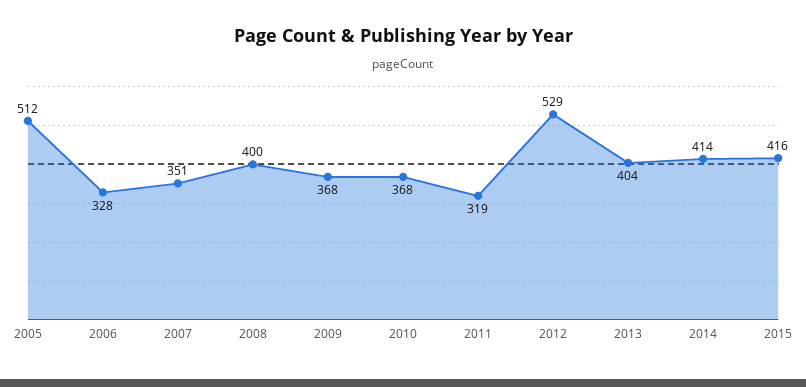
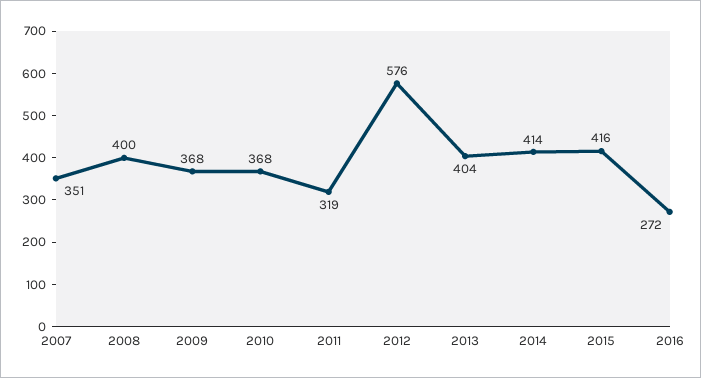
2005: 512 -> none
2006: 328 -> none
2012: 529 -> 576
2016: none -> 272

